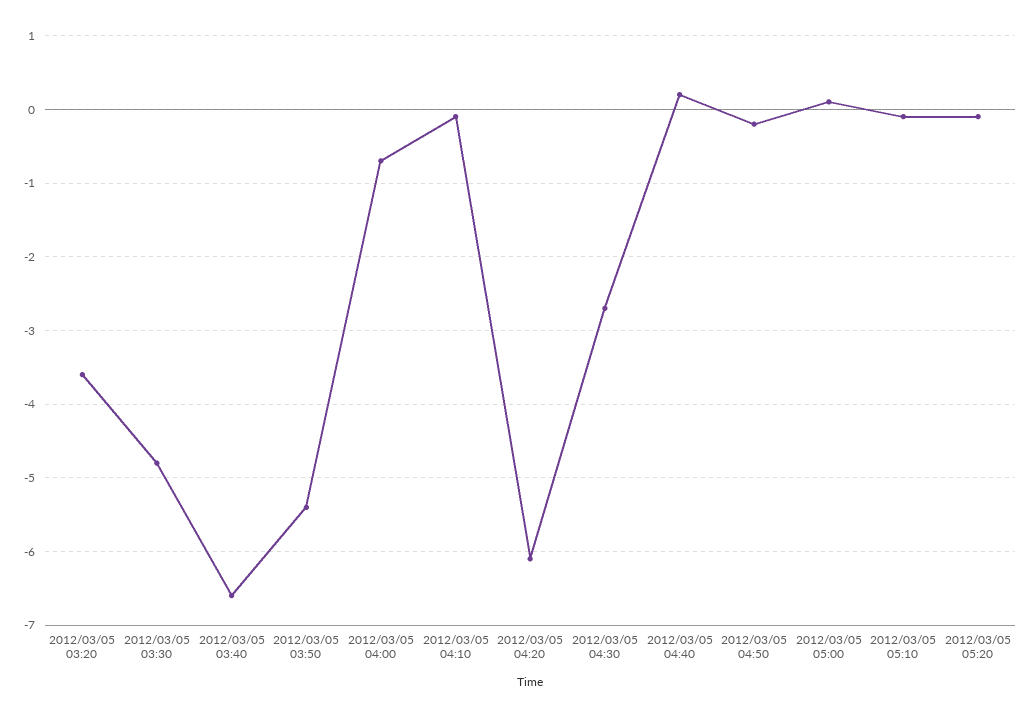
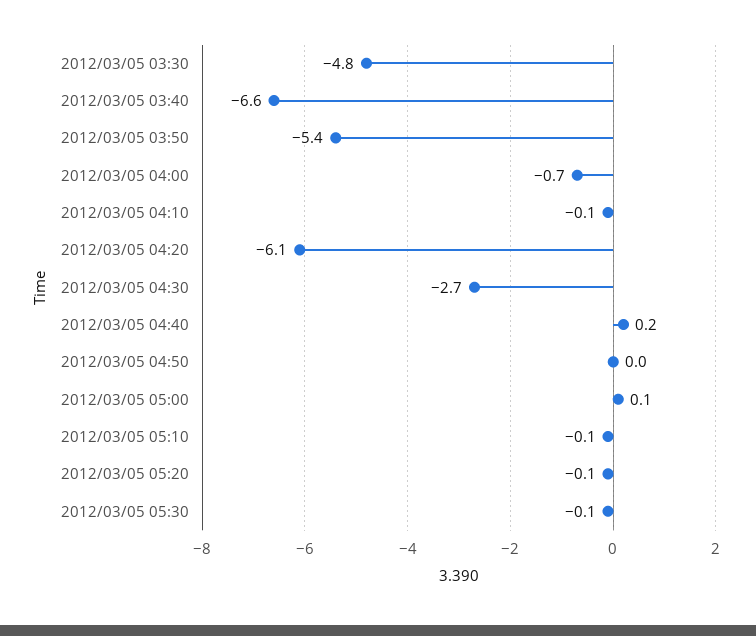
2012/03/05 03:20: -3.6 -> none
2012/03/05 04:50: -0.2 -> 0
2012/03/05 05:30: none -> -0.1

